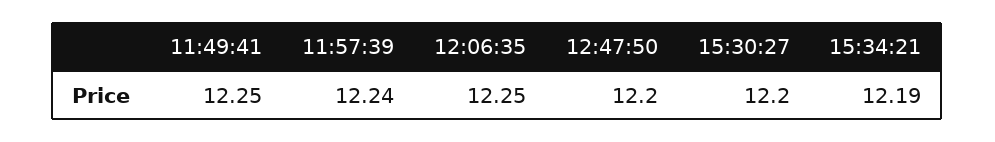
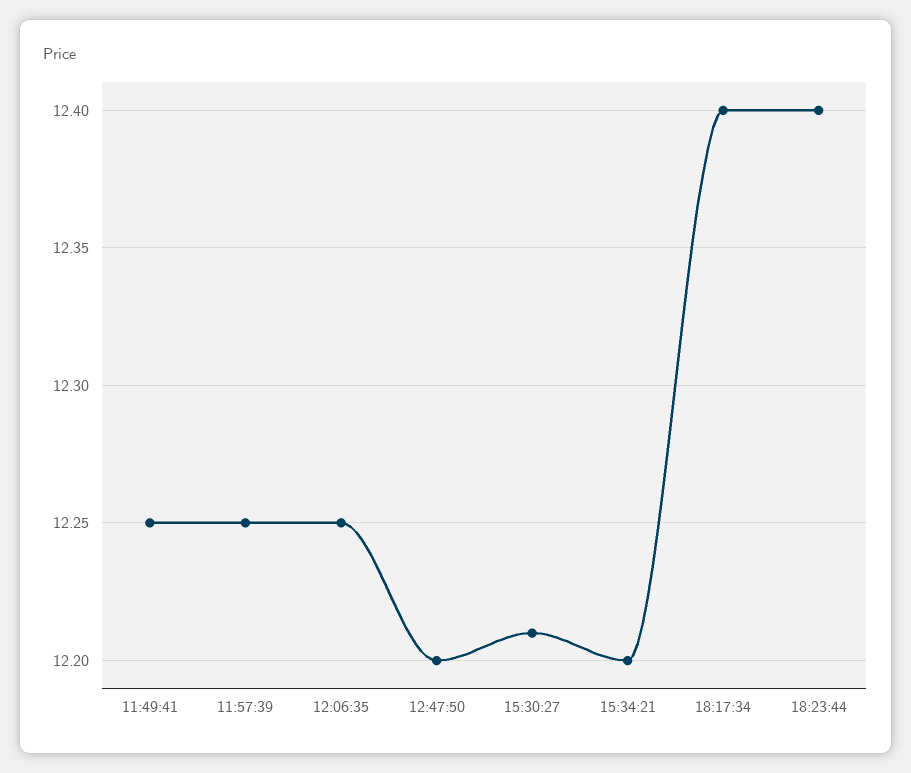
11:57:39: 12.24 -> 12.25
15:30:27: 12.2 -> 12.21
15:34:21: 12.19 -> 12.2
18:17:34: none -> 12.4
18:23:44: none -> 12.4

